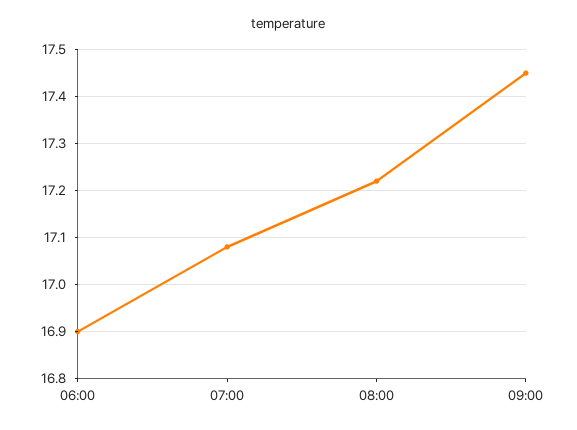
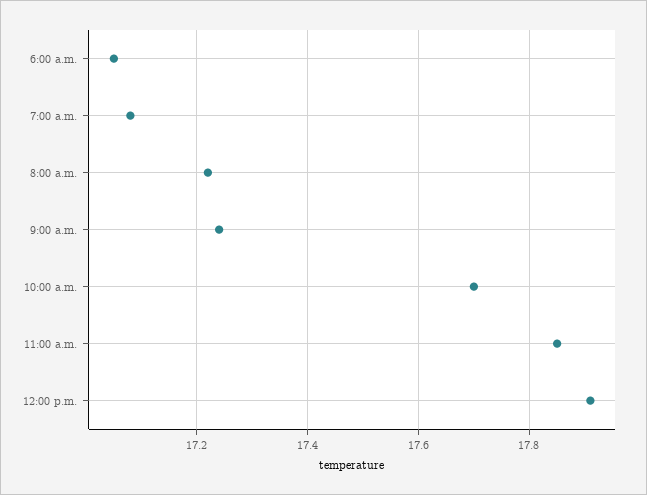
06:00: 16.9 -> 17.05
09:00: 17.45 -> 17.25
10:00 a.m.: none -> 17.7
11:00 a.m.: none -> 17.85
12:00 p.m.: none -> 17.9

